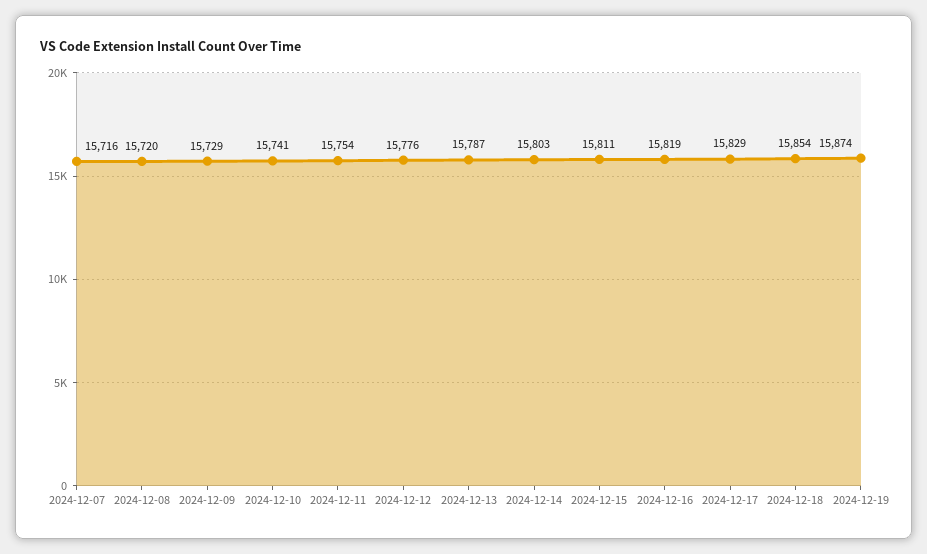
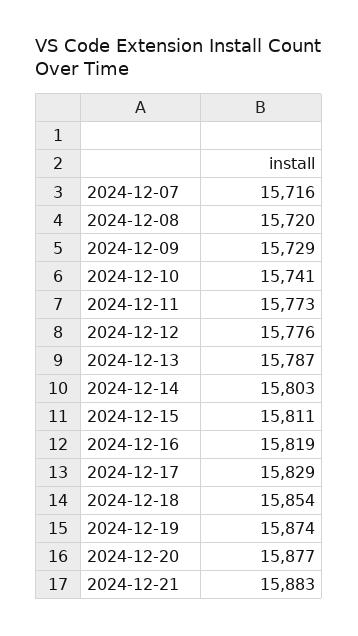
2024-12-11: 15754 -> 15773
2024-12-20: none -> 15877
2024-12-21: none -> 15883

